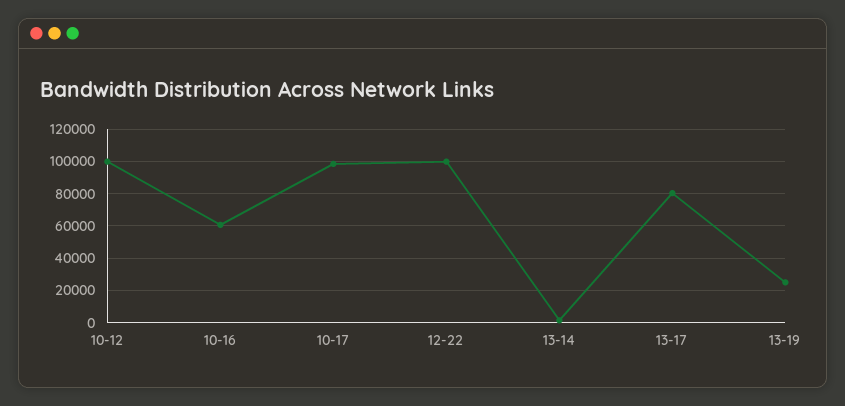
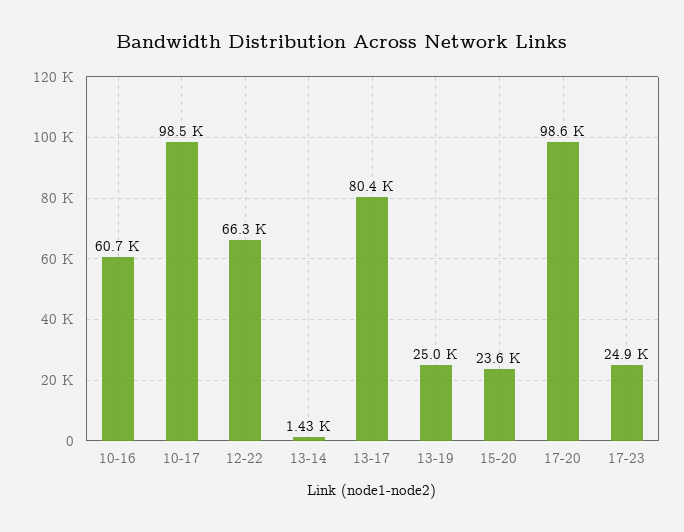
10-12: 100000 -> none
12-22: 100000 -> 66300
15-20: none -> 23600
17-20: none -> 98600
17-23: none -> 24900

